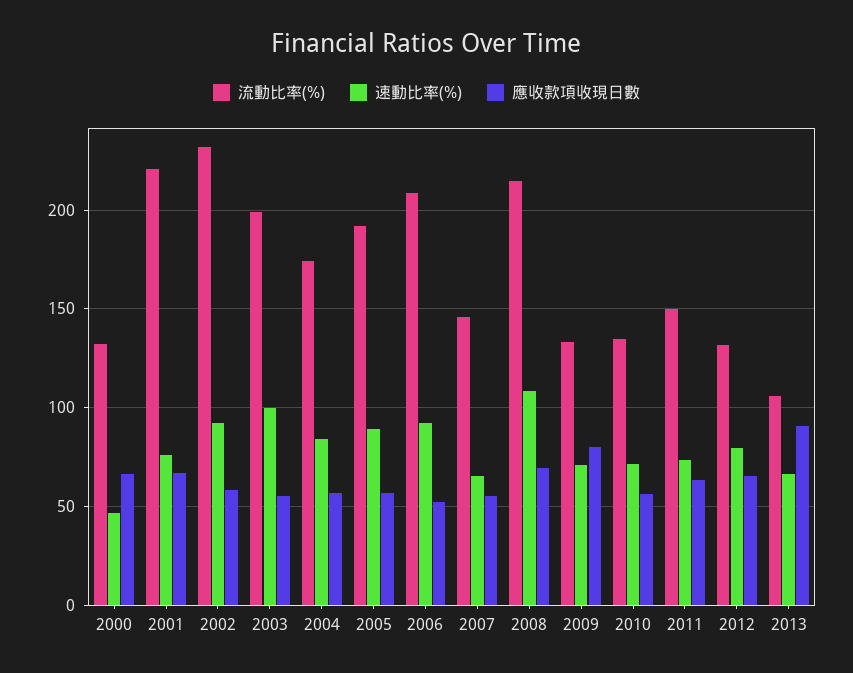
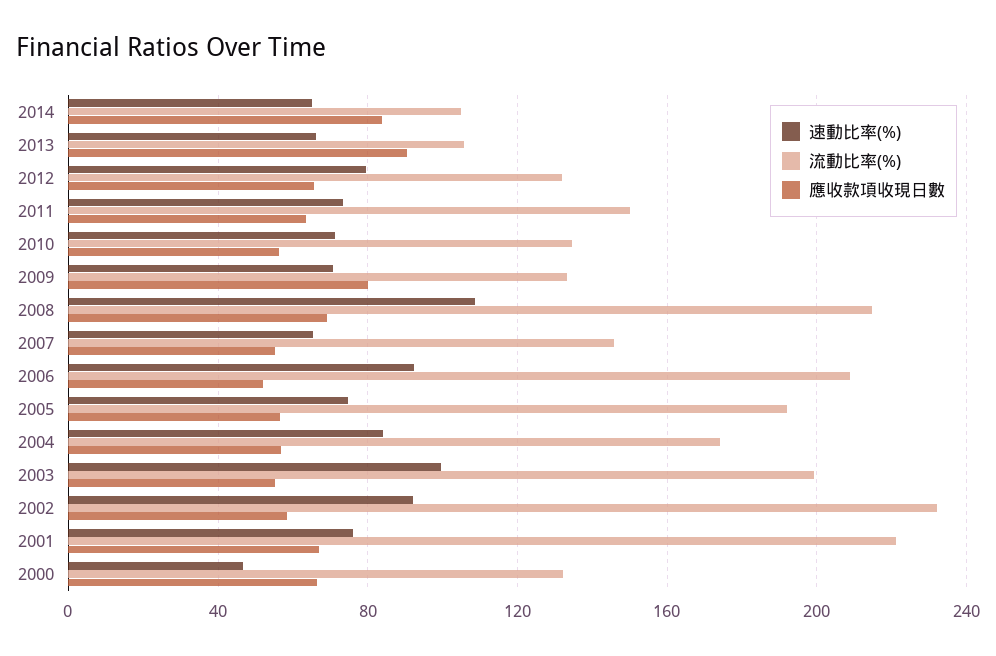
速動比率(%), 2005: 90 -> 75
速動比率(%), 2014: none -> 65
流動比率(%), 2014: none -> 105
應收款項收現日數, 2014: none -> 85

